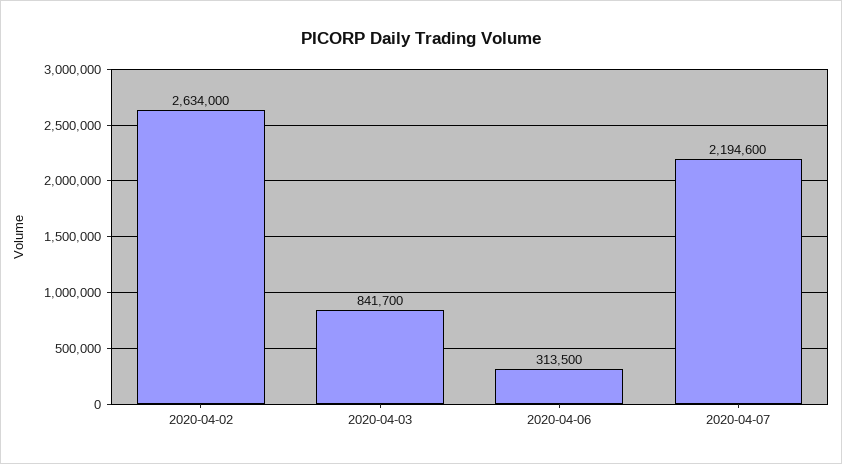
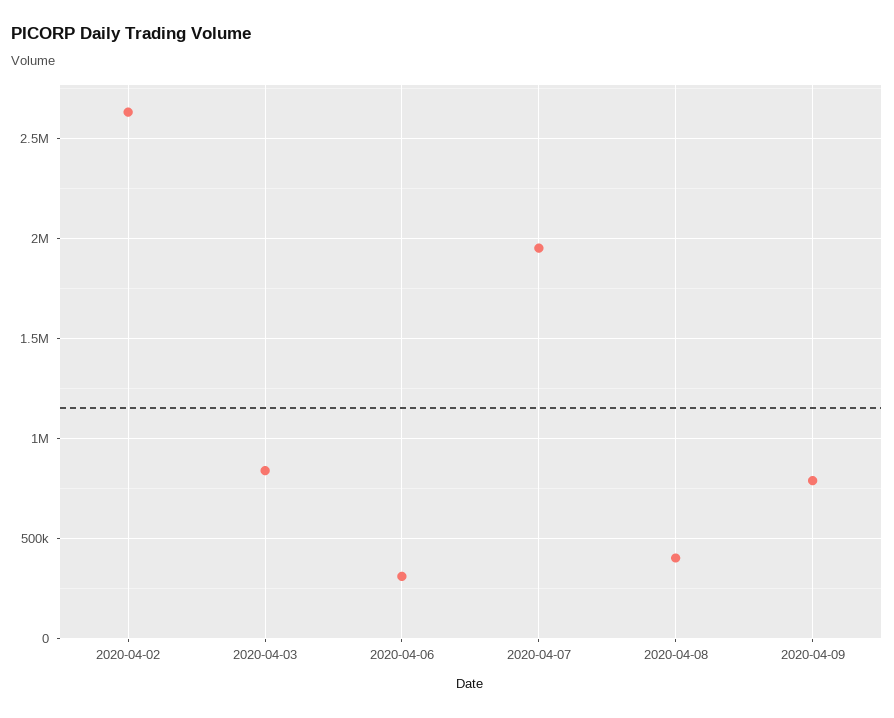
2020-04-07: 2194600 -> 1950000
2020-04-08: none -> 400000
2020-04-09: none -> 800000

